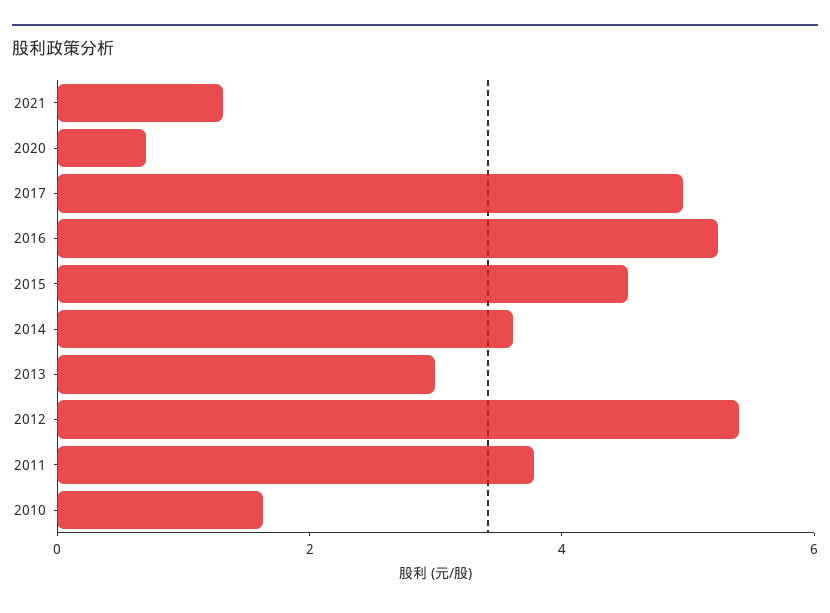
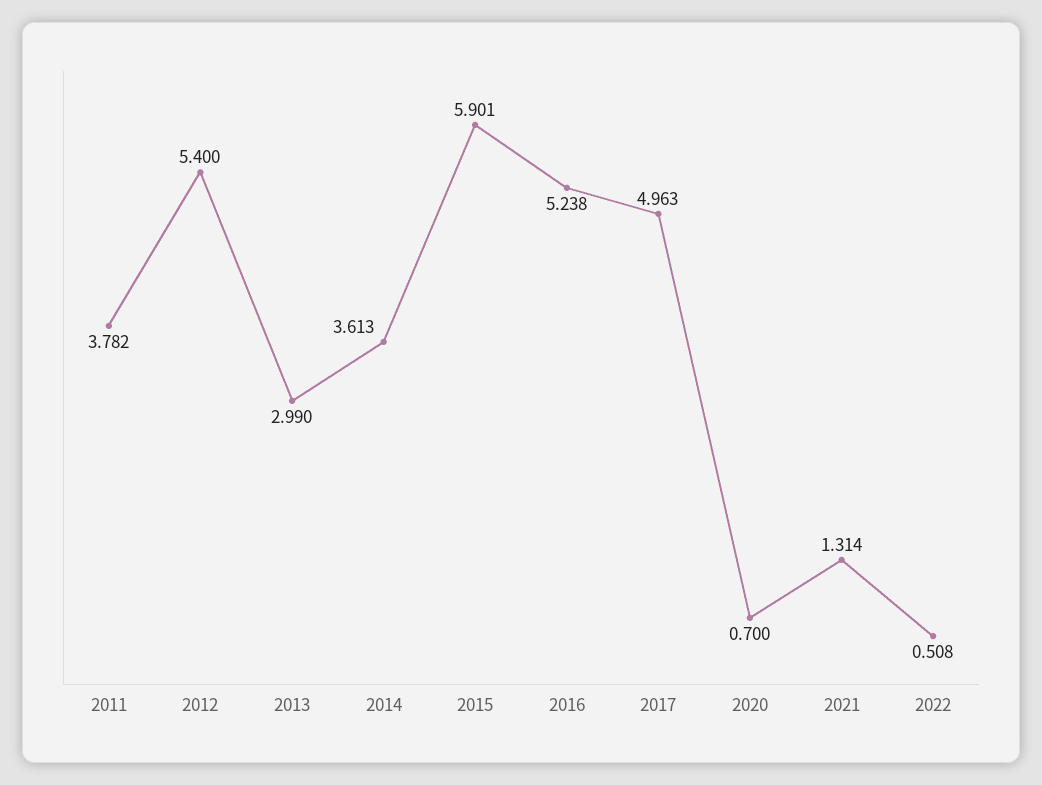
2015: 4.5 -> 5.901
2010: 1.5 -> none
2022: none -> 0.508

